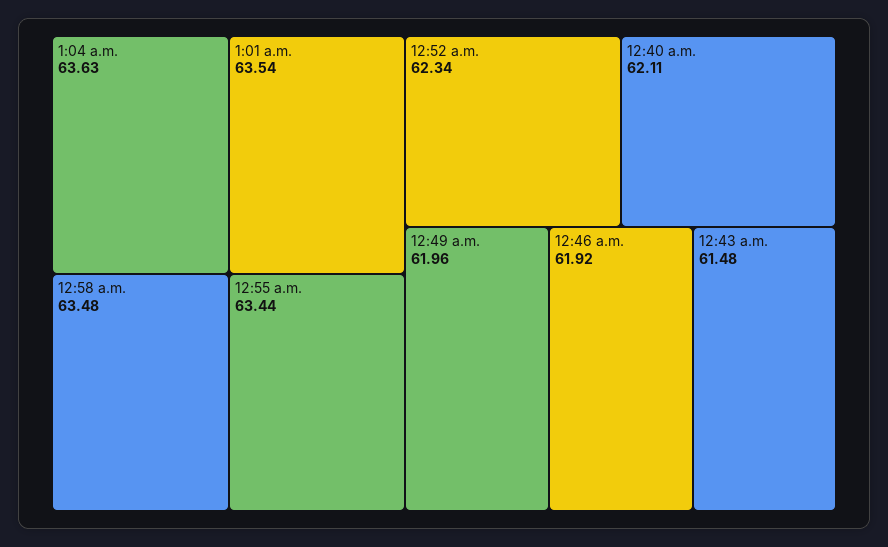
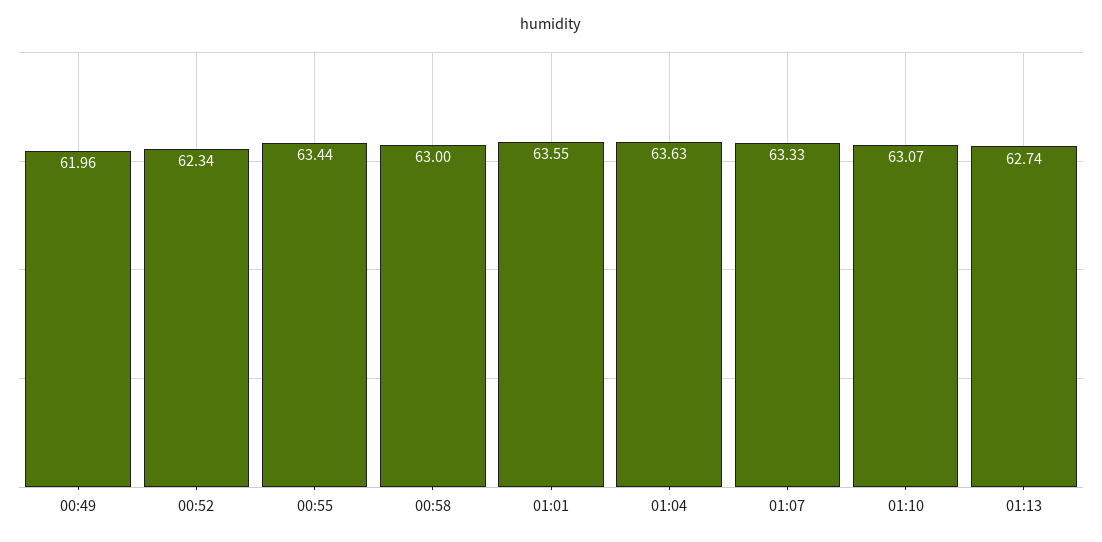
1:01 a.m.: 63.54 -> 63.55
12:58 a.m.: 63.48 -> 63
12:40 a.m.: 62.11 -> none
12:46 a.m.: 61.92 -> none
12:43 a.m.: 61.48 -> none
01:07: none -> 63.33
01:10: none -> 63.07
01:13: none -> 62.74

